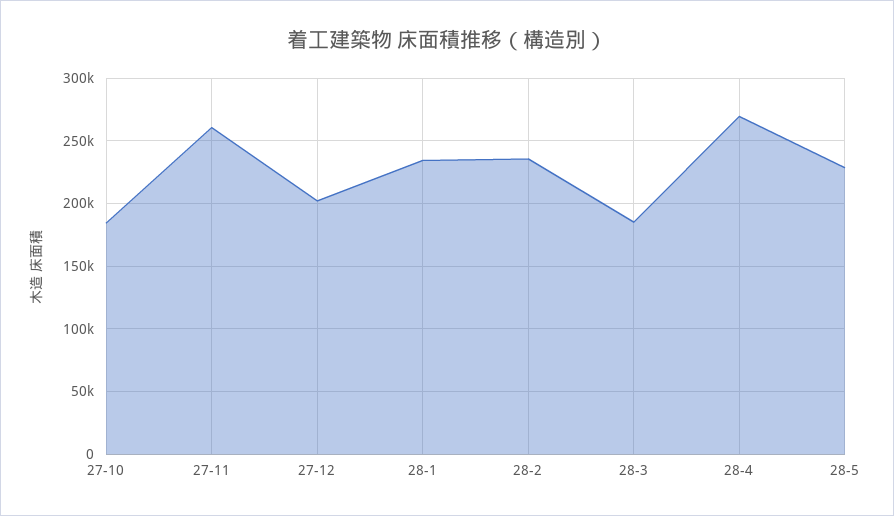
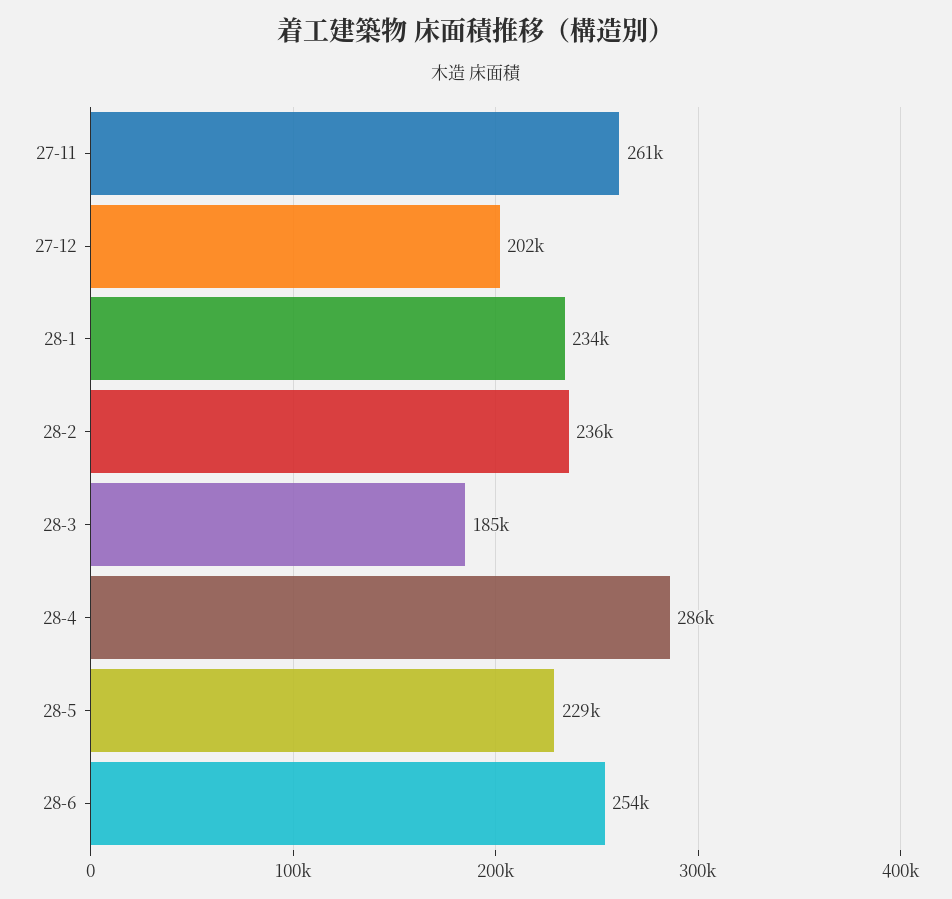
27-10: 185000 -> none
28-4: 270000 -> 286000
28-6: none -> 254000

